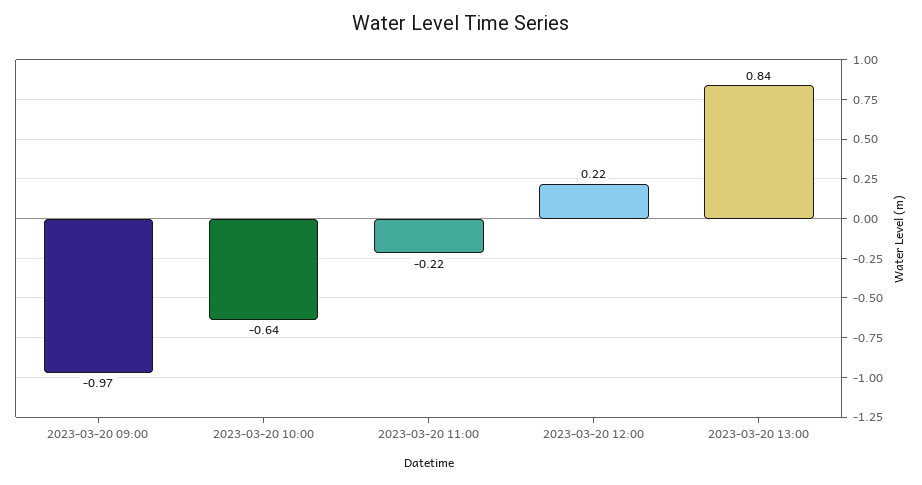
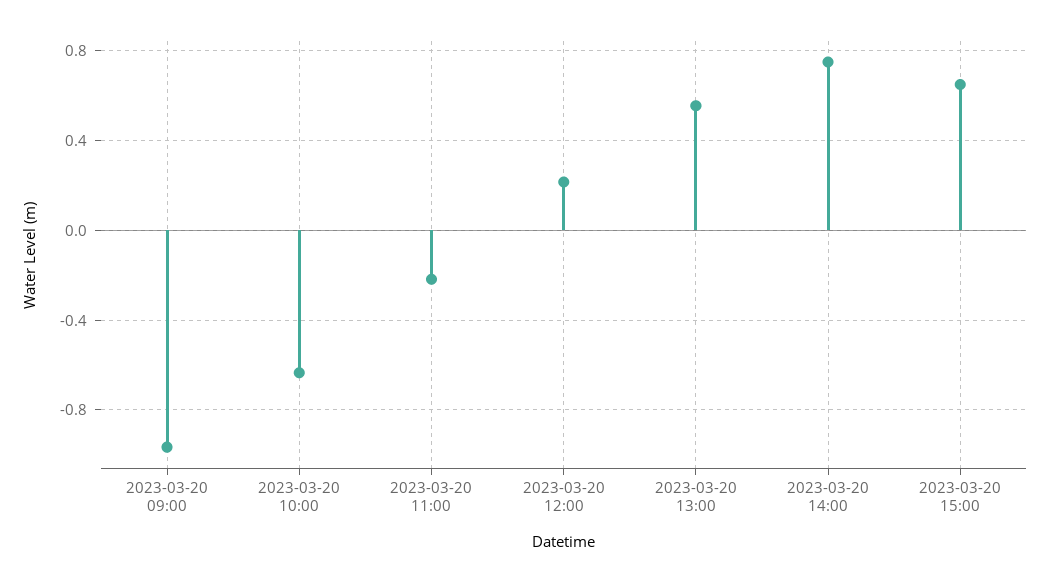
2023-03-20 13:00: 0.84 -> 0.55
2023-03-20 14:00: none -> 0.75
2023-03-20 15:00: none -> 0.65

